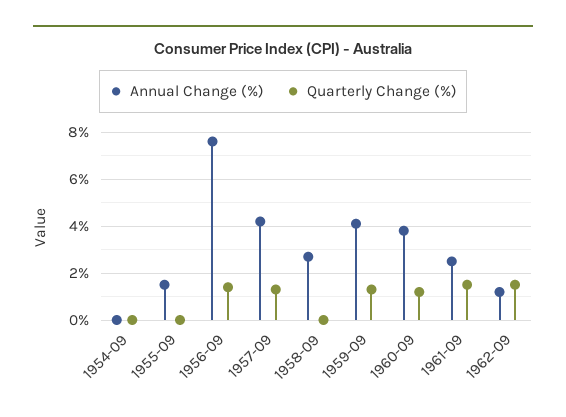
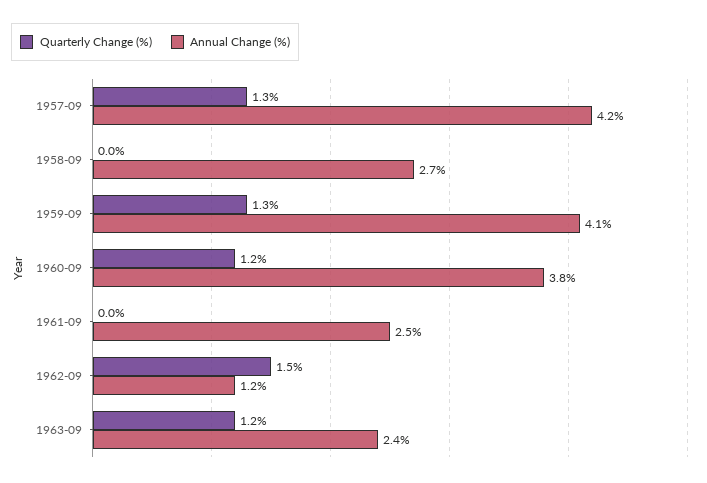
Annual Change (%), 1954-09: 0 -> none
Quarterly Change (%), 1954-09: 0 -> none
Annual Change (%), 1955-09: 1.5 -> none
Quarterly Change (%), 1955-09: 0 -> none
Annual Change (%), 1956-09: 7.5 -> none
Quarterly Change (%), 1956-09: 1.5 -> none
Quarterly Change (%), 1961-09: 1.5 -> 0
Quarterly Change (%), 1963-09: none -> 1.2
Annual Change (%), 1963-09: none -> 2.4

